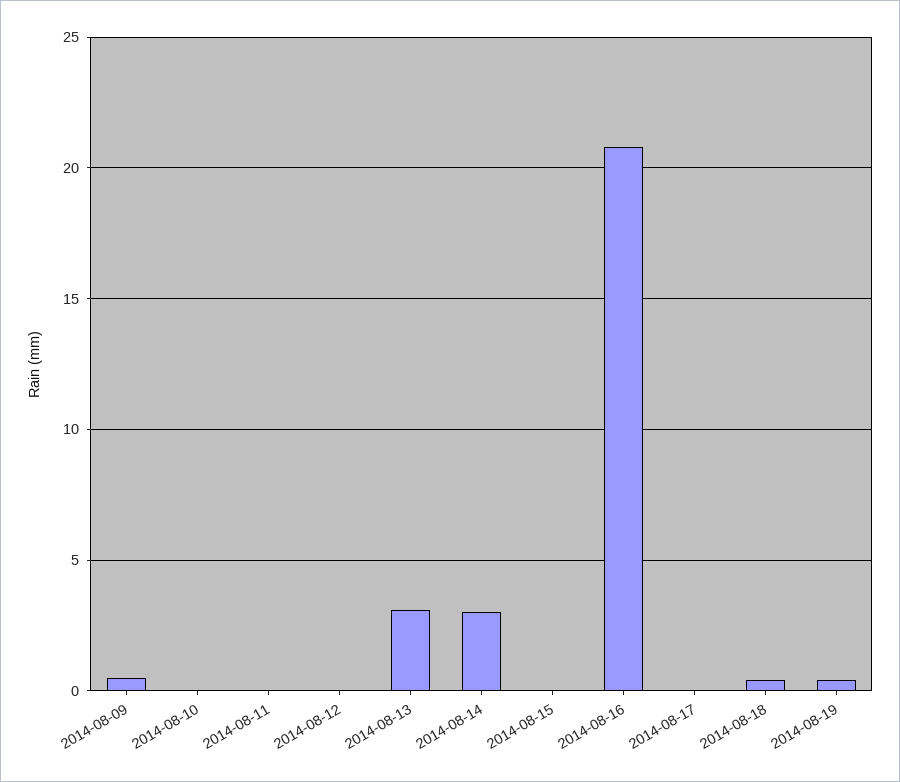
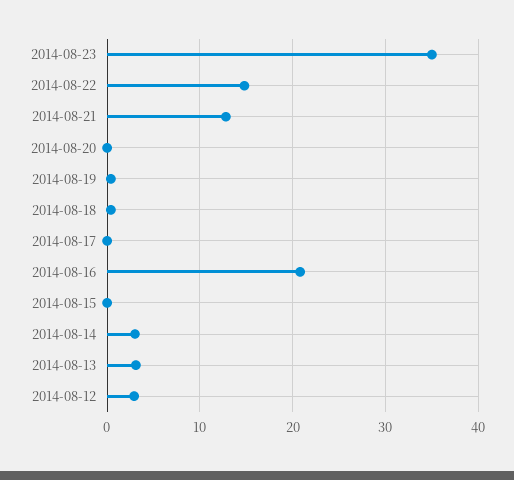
2014-08-09: 0.5 -> none
2014-08-10: 0 -> none
2014-08-11: 0 -> none
2014-08-12: 0 -> 3
2014-08-23: none -> 35
2014-08-22: none -> 15
2014-08-21: none -> 13
2014-08-20: none -> 0

